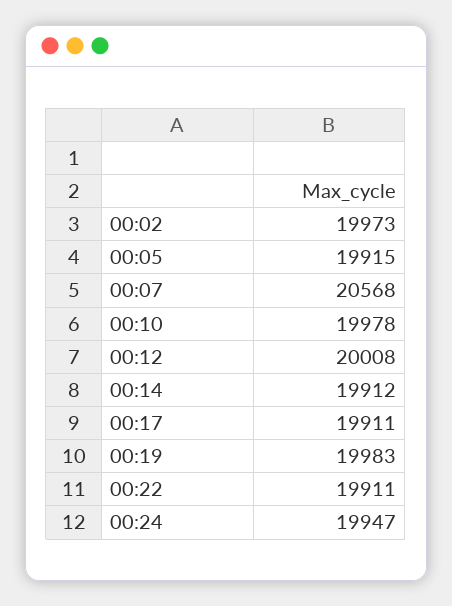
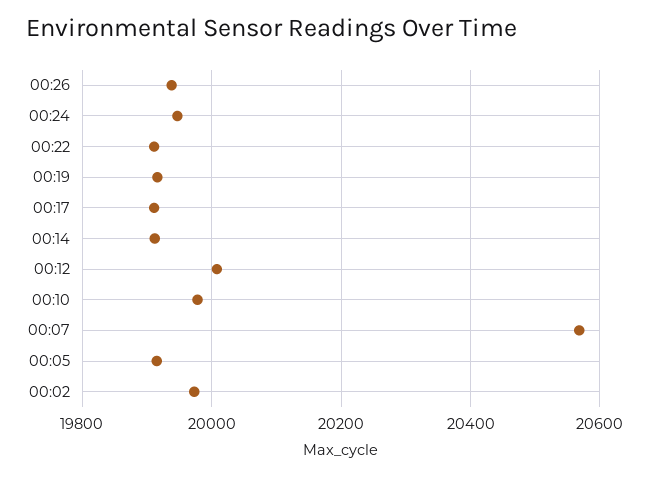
00:19: 19983 -> 19920
00:26: none -> 19940

